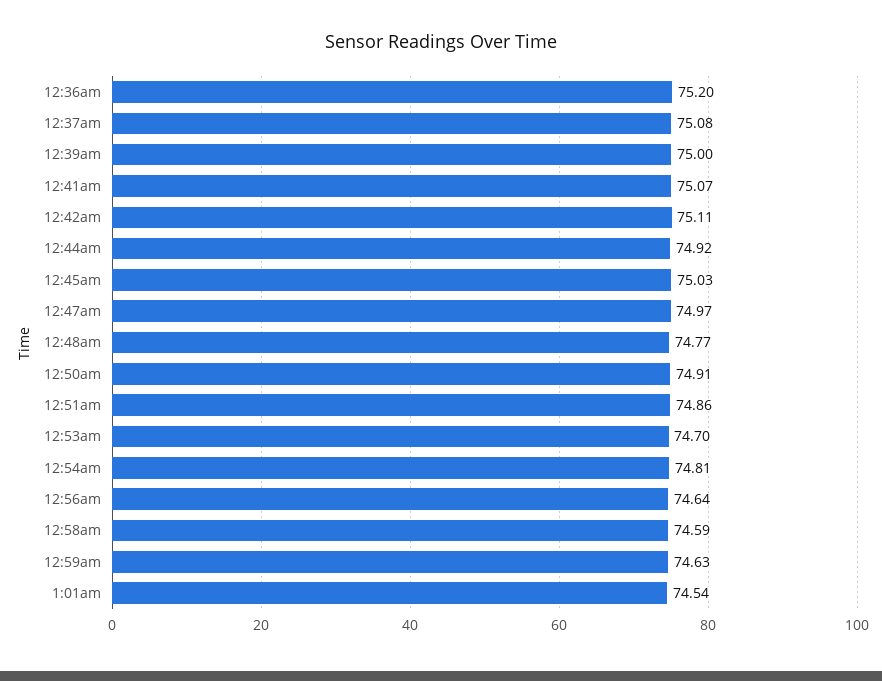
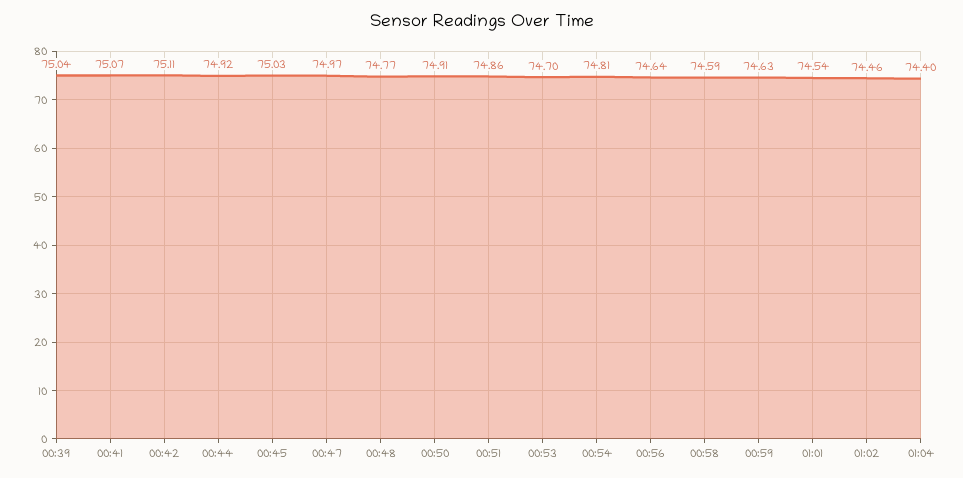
12:36am: 75.2 -> none
12:37am: 75.08 -> none
12:39am: 75 -> 75.04
01:02: none -> 74.46
01:04: none -> 74.4

